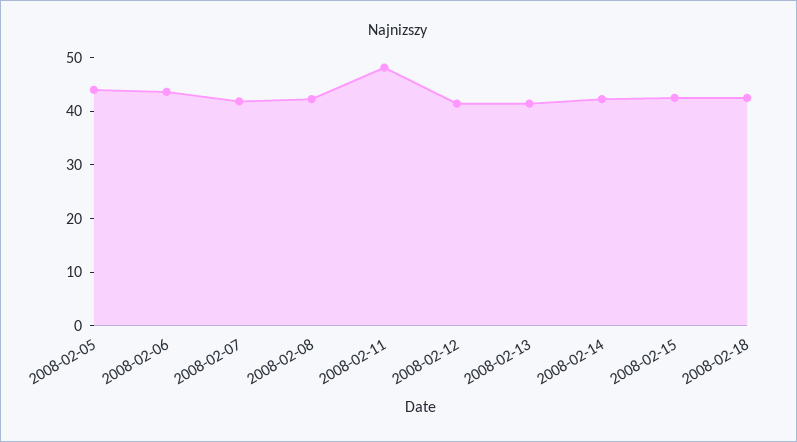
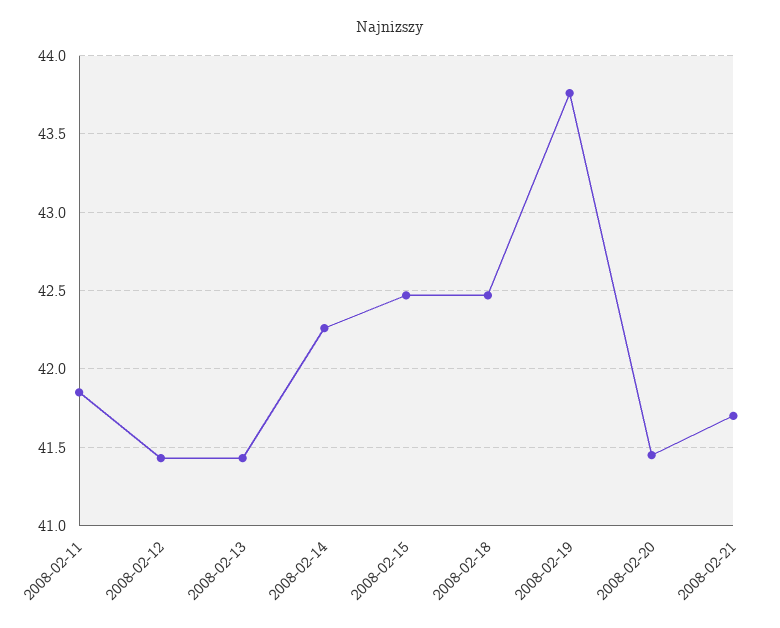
2008-02-05: 44 -> none
2008-02-06: 44 -> none
2008-02-07: 42 -> none
2008-02-08: 42 -> none
2008-02-11: 48 -> 41.85
2008-02-19: none -> 43.75
2008-02-20: none -> 41.45
2008-02-21: none -> 41.7

